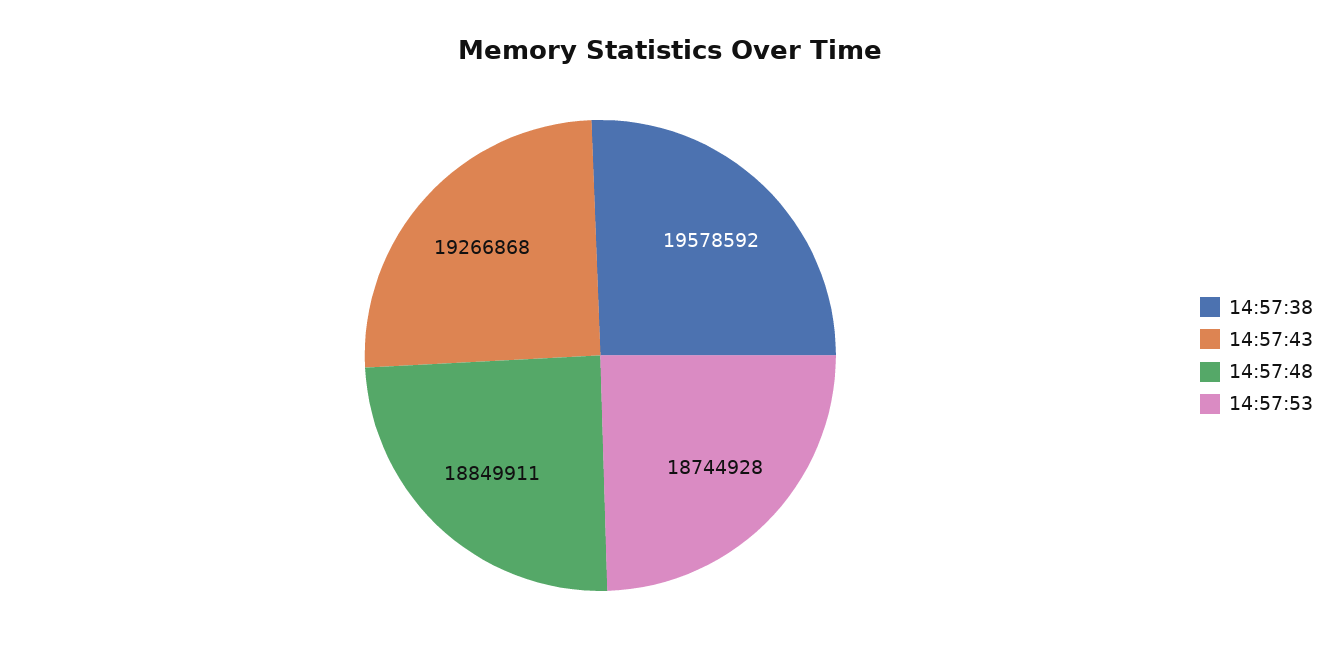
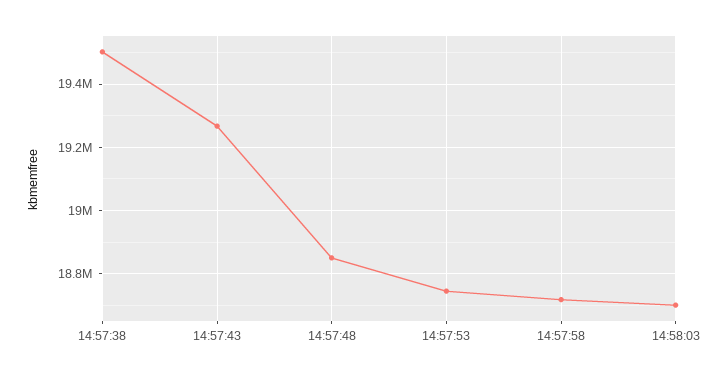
14:57:38: 19578592 -> 19500000
14:57:58: none -> 18720000
14:58:03: none -> 18700000

